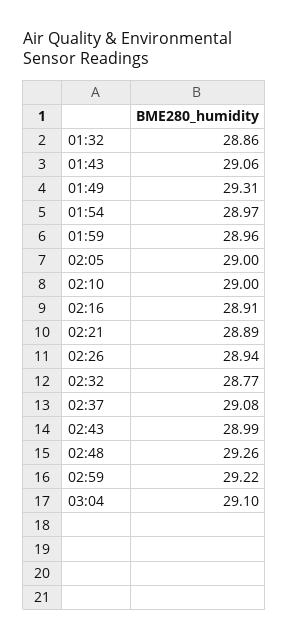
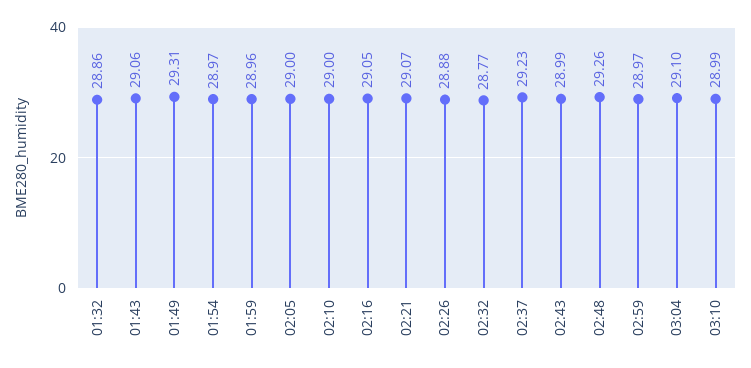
02:16: 28.91 -> 29.05
02:21: 28.89 -> 29.07
02:26: 28.94 -> 28.88
02:37: 29.08 -> 29.23
02:59: 29.22 -> 28.97
03:10: none -> 28.99

